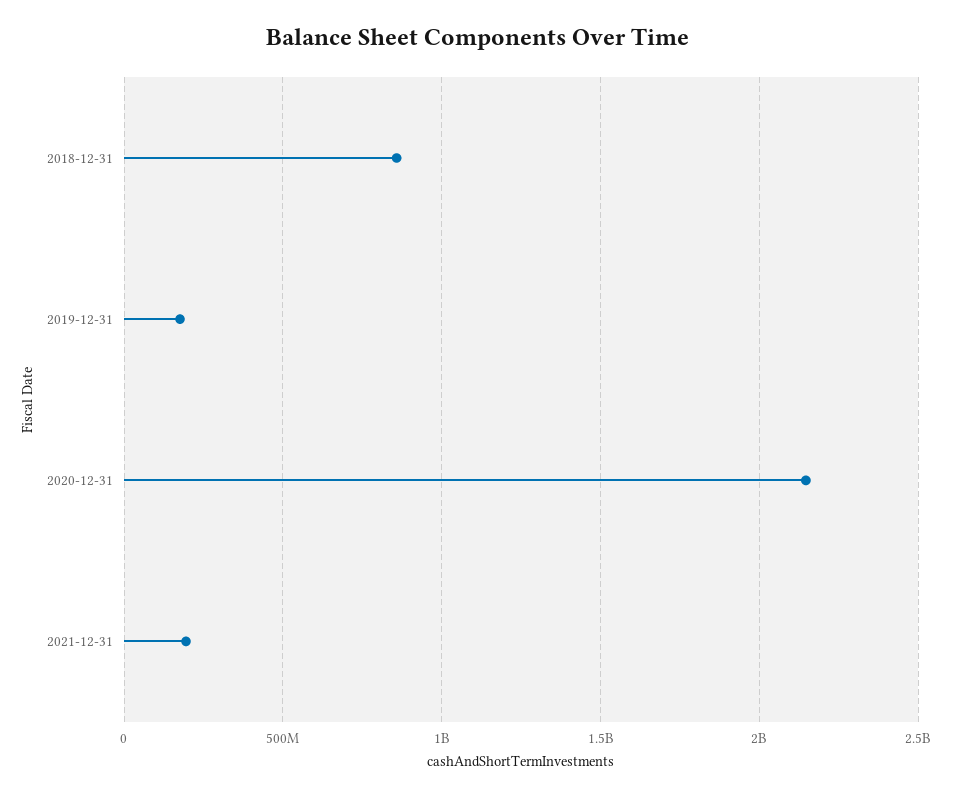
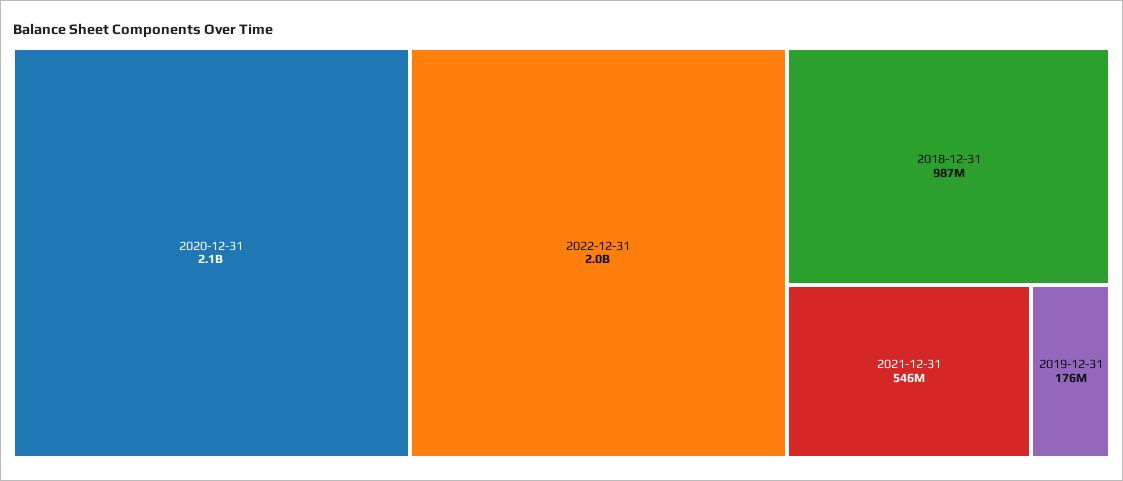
2018-12-31: 850000000 -> 987000000
2021-12-31: 200000000 -> 546000000
2022-12-31: none -> 2000000000

